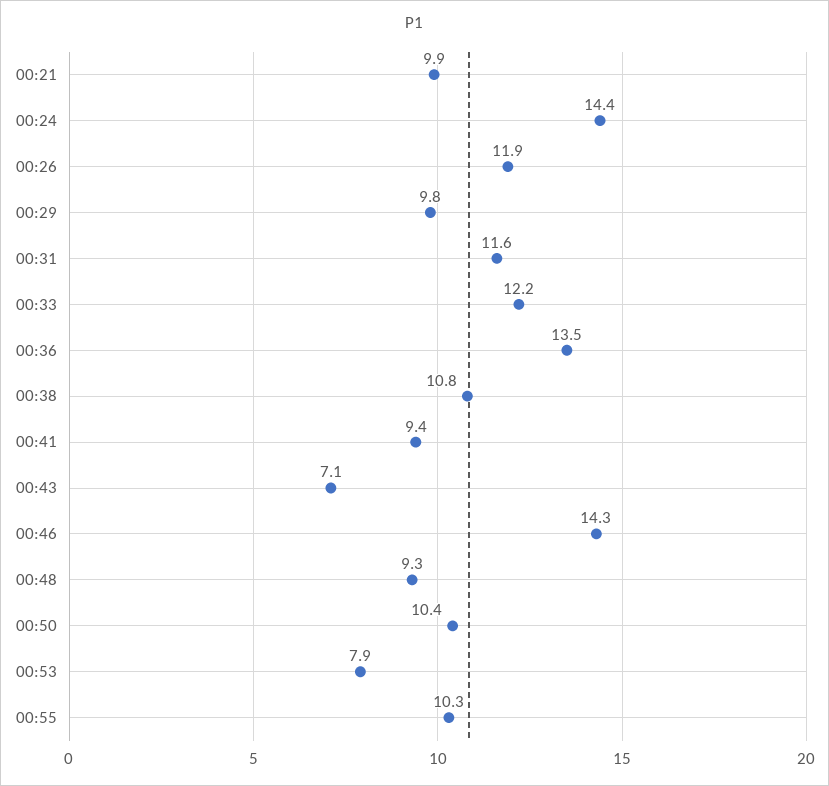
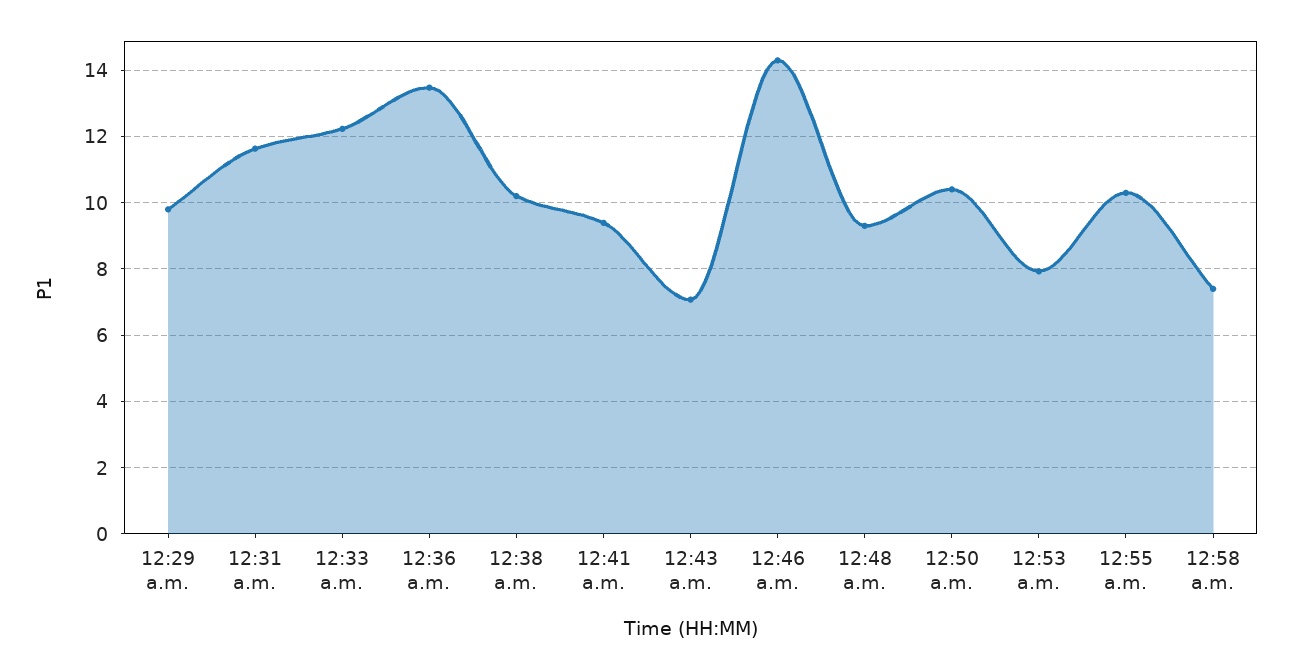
00:21: 9.9 -> none
00:24: 14.4 -> none
00:26: 11.9 -> none
00:38: 10.8 -> 10.2
12:58 a.m.: none -> 7.4

